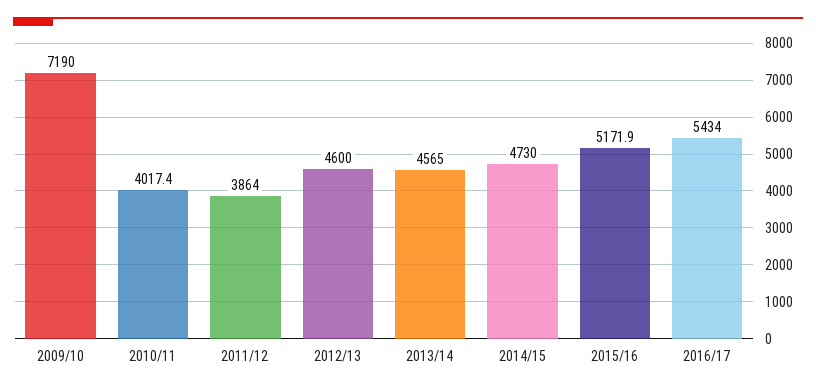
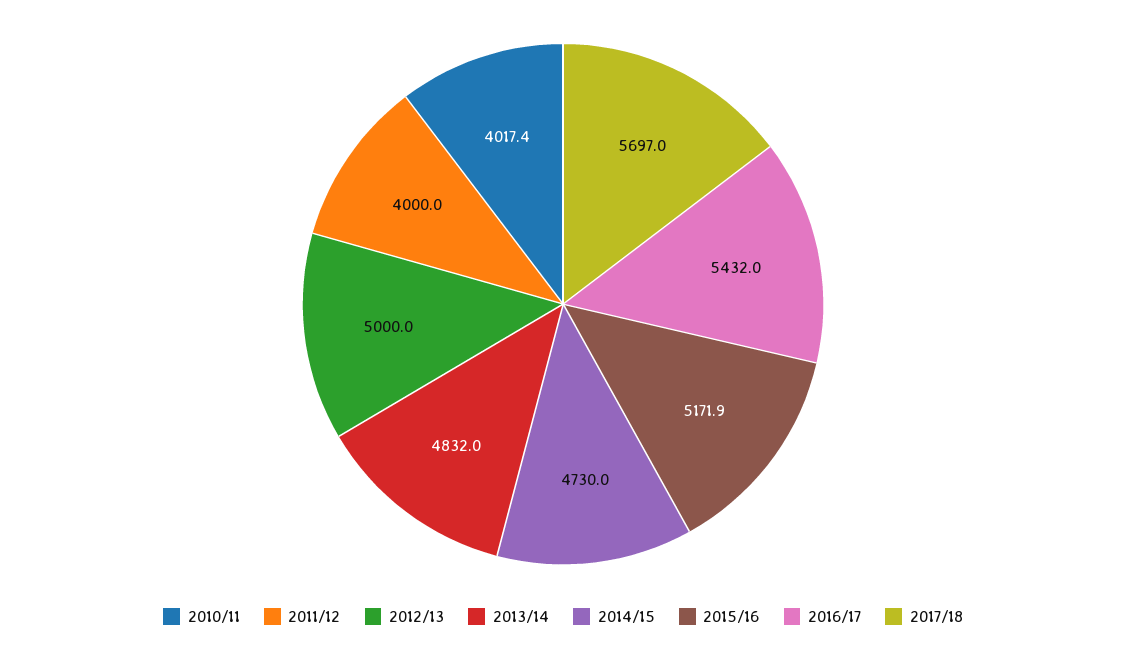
2009/10: 7190 -> none
2011/12: 3864 -> 4000
2012/13: 4600 -> 5000
2013/14: 4565 -> 4832
2016/17: 5434 -> 5432
2017/18: none -> 5697

